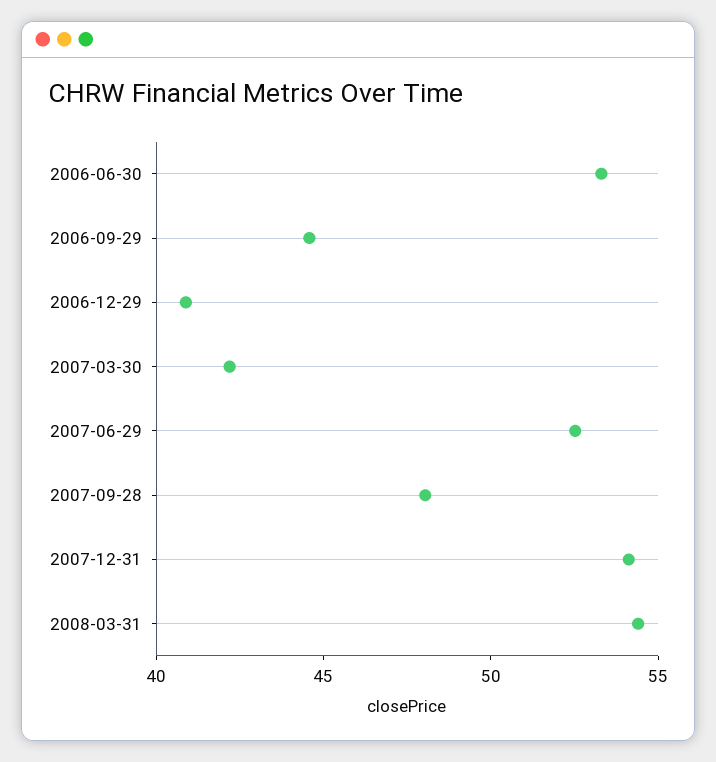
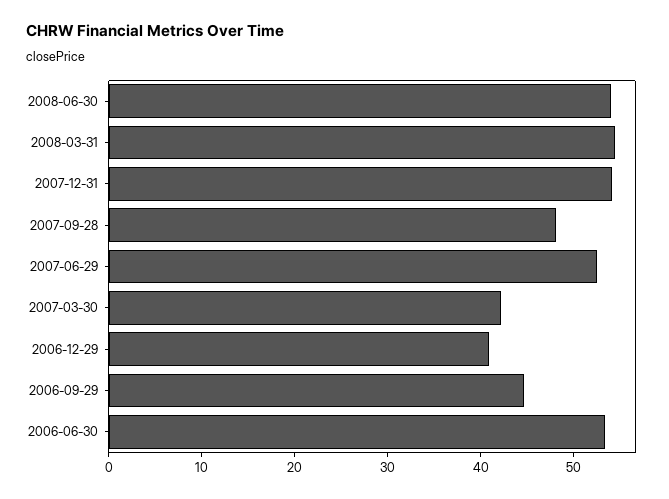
2008-06-30: none -> 54

